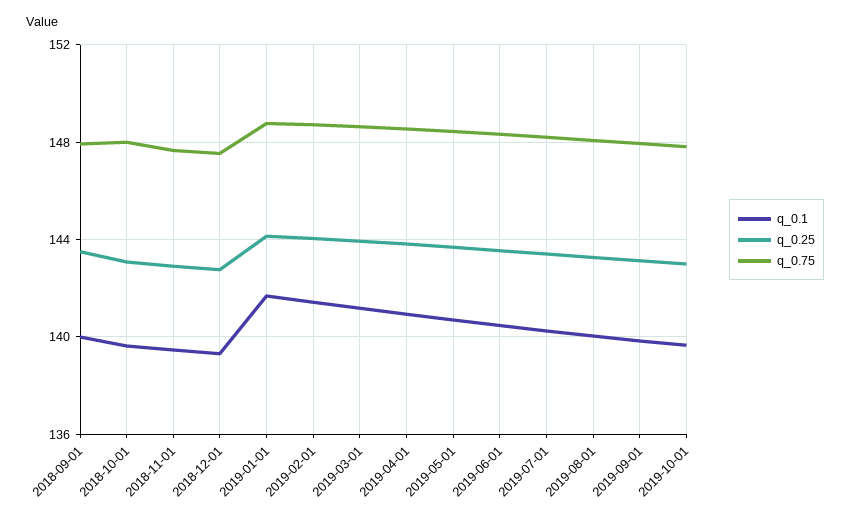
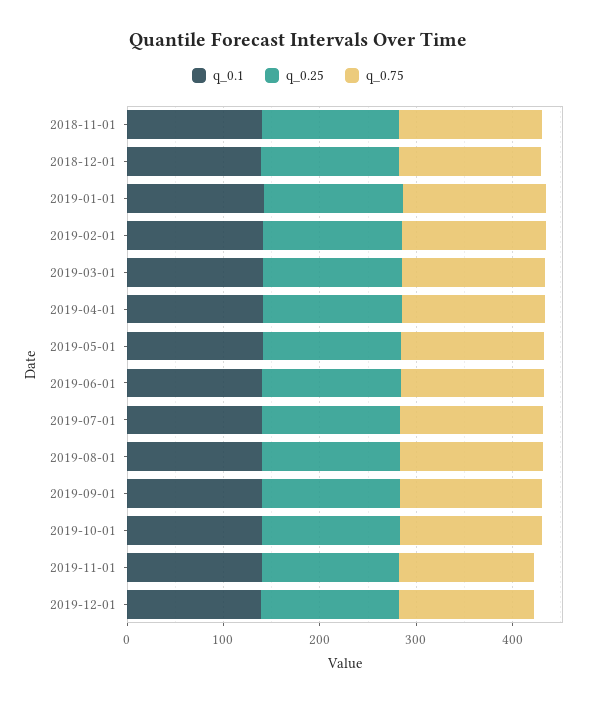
q_0.1, 2018-09-01: 140 -> none
q_0.25, 2018-09-01: 143.5 -> none
q_0.75, 2018-09-01: 148 -> none
q_0.1, 2018-10-01: 139.5 -> none
q_0.25, 2018-10-01: 143 -> none
q_0.75, 2018-10-01: 148 -> none
q_0.1, 2019-11-01: none -> 140
q_0.25, 2019-11-01: none -> 140
q_0.75, 2019-11-01: none -> 140
q_0.1, 2019-12-01: none -> 140
q_0.25, 2019-12-01: none -> 140
q_0.75, 2019-12-01: none -> 140

